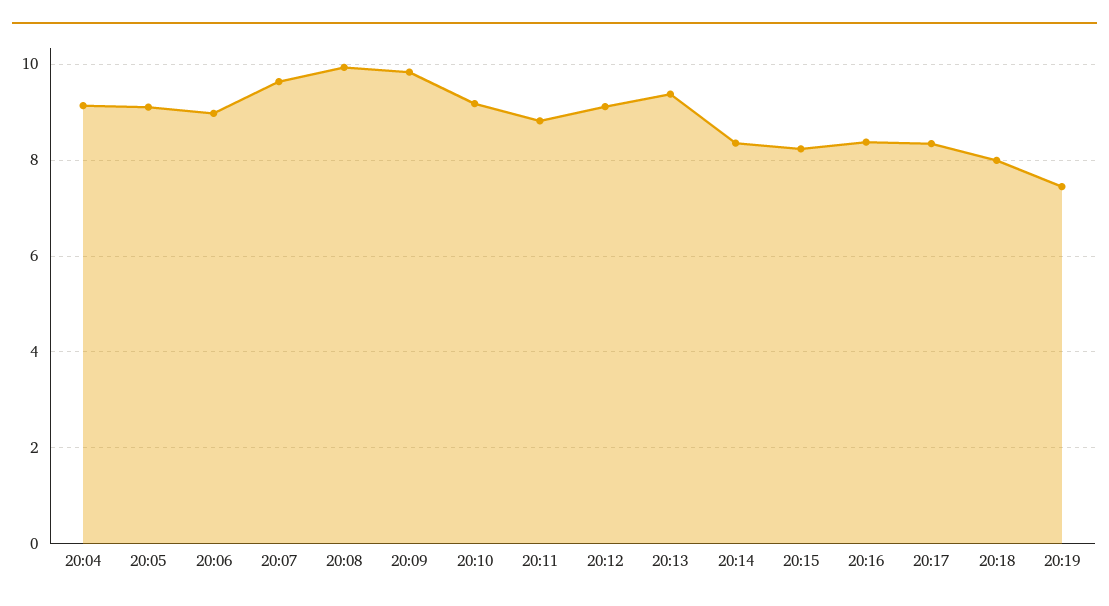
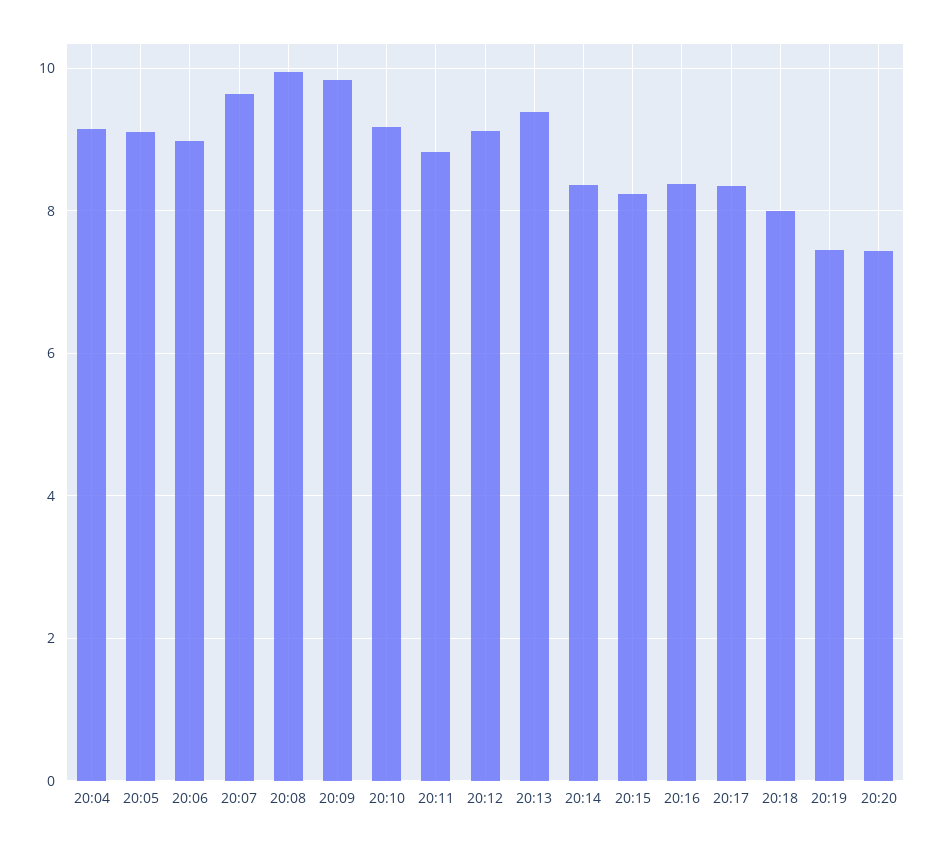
20:20: none -> 7.4

